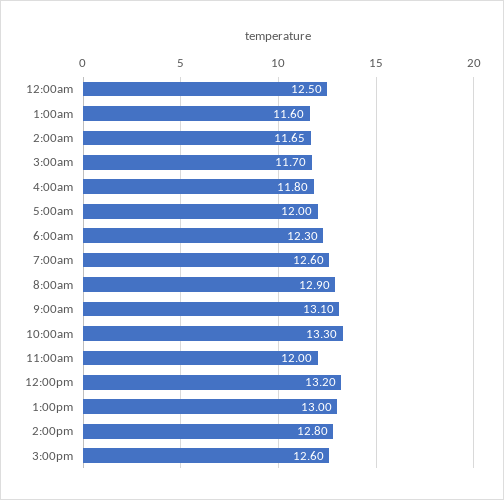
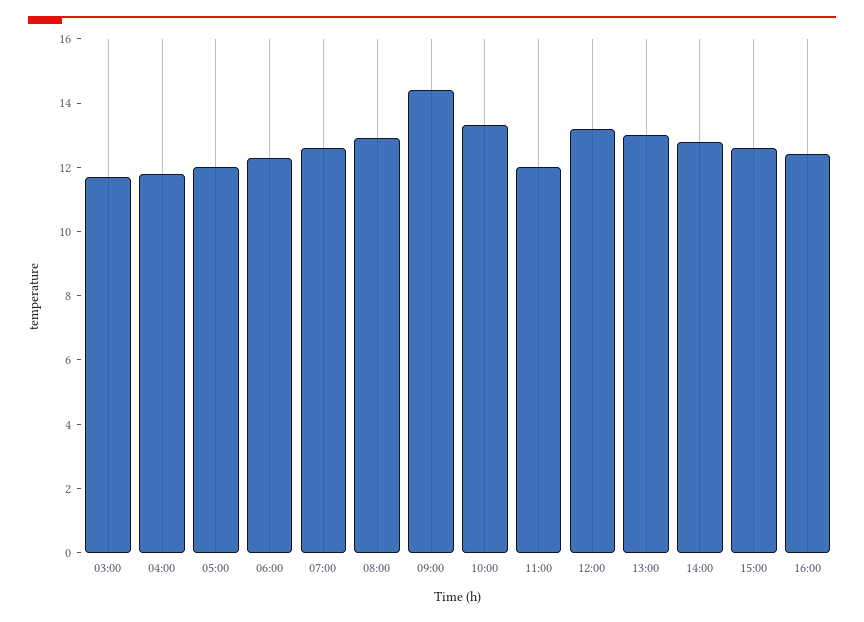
12:00am: 12.5 -> none
1:00am: 11.6 -> none
2:00am: 11.65 -> none
9:00am: 13.1 -> 14.5
16:00: none -> 12.5

